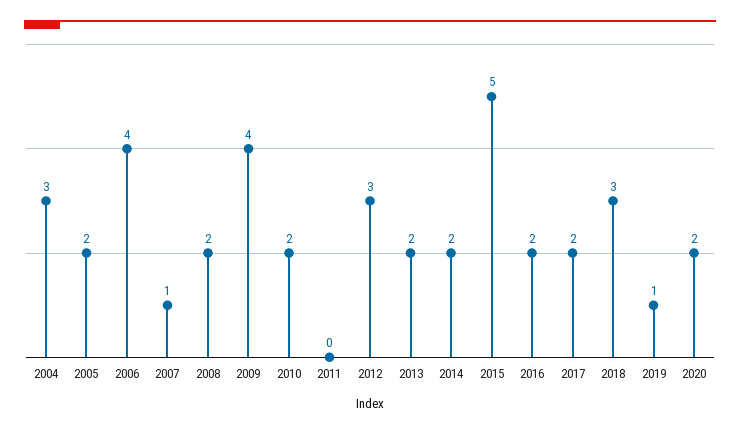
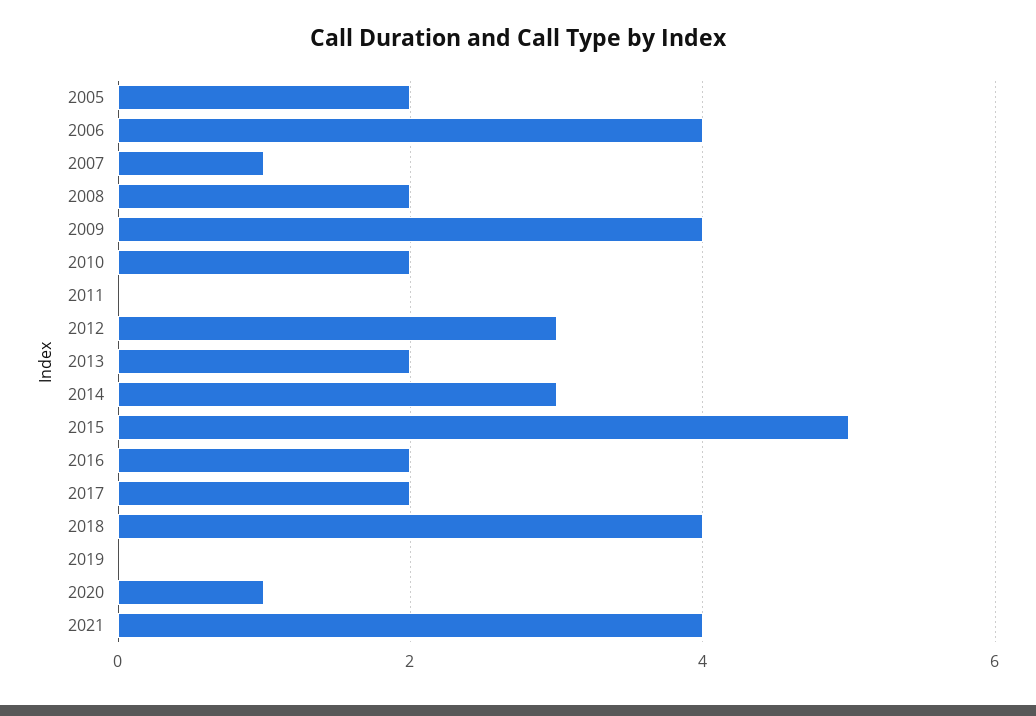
2004: 3 -> none
2014: 2 -> 3
2018: 3 -> 4
2019: 1 -> 0
2020: 2 -> 1
2021: none -> 4

